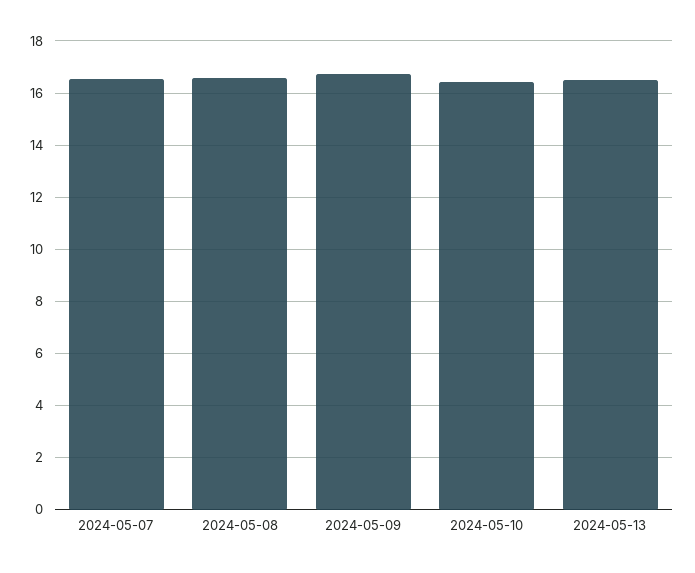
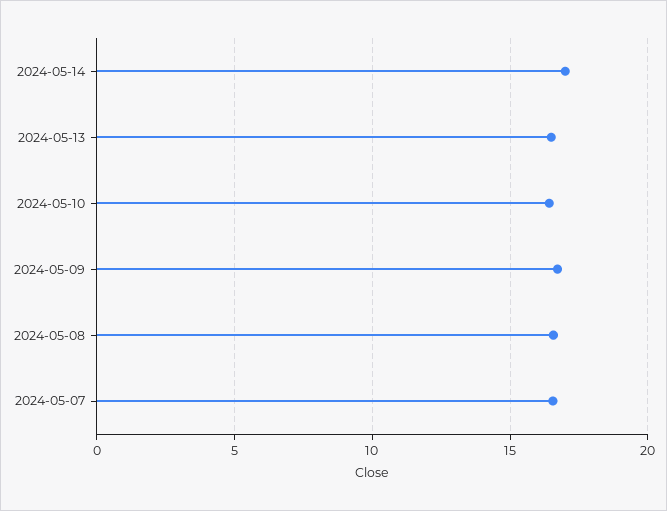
2024-05-14: none -> 17

